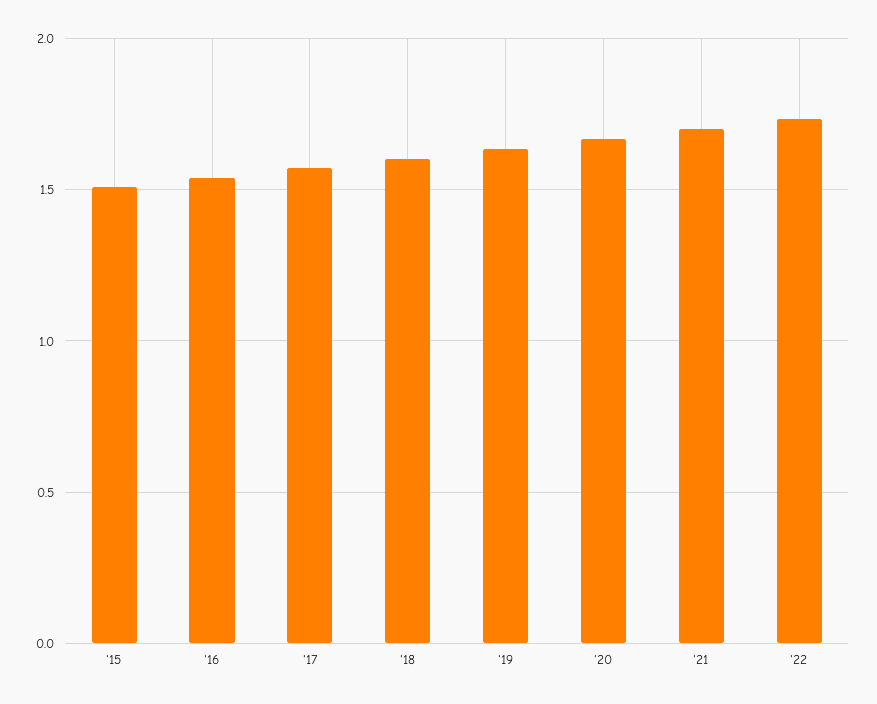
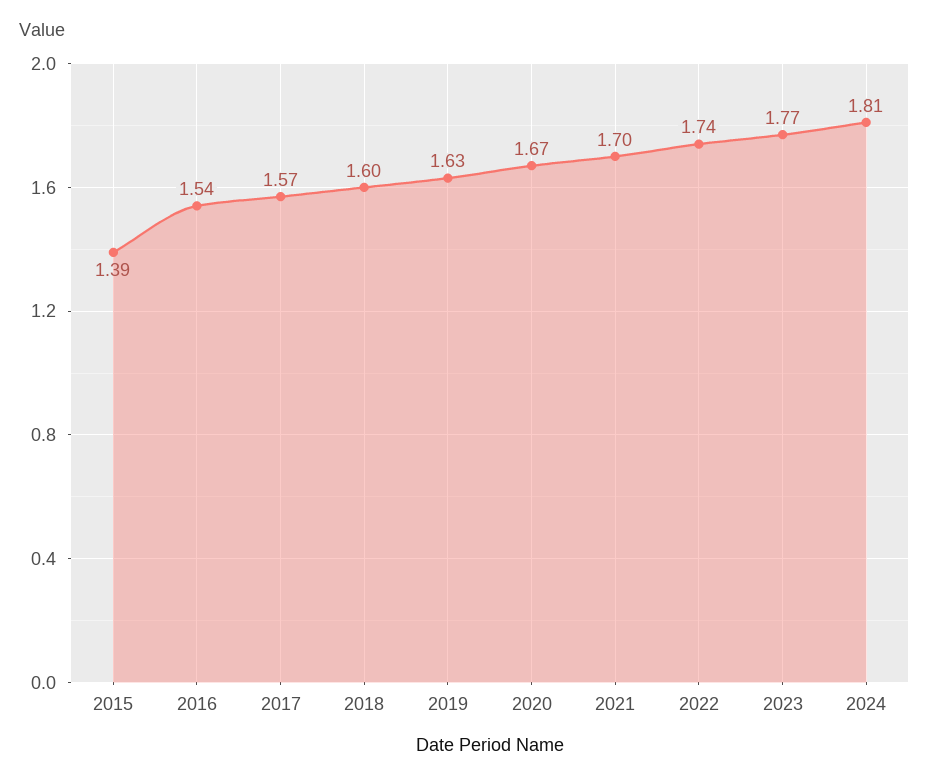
'15: 1.5 -> 1.39
2023: none -> 1.77
2024: none -> 1.81

